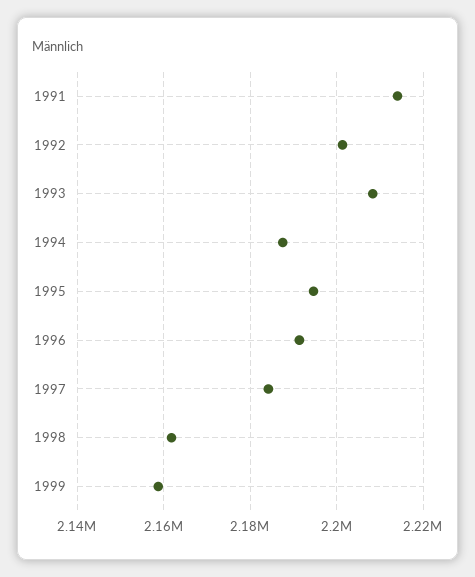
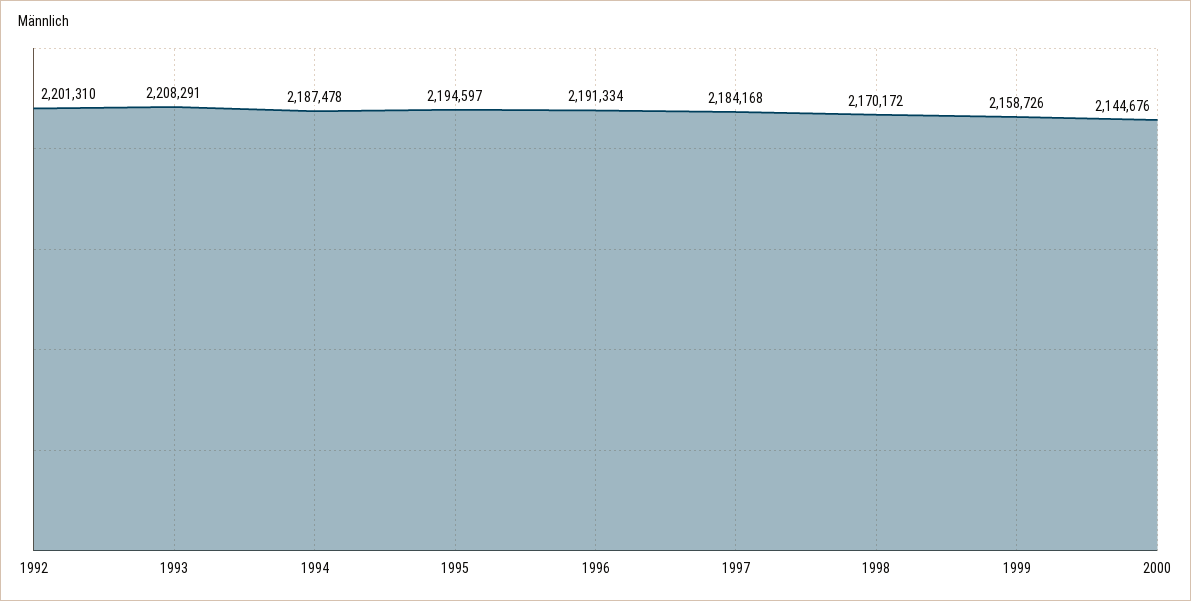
1991: 2214000 -> none
1998: 2162000 -> 2170172
2000: none -> 2144676

